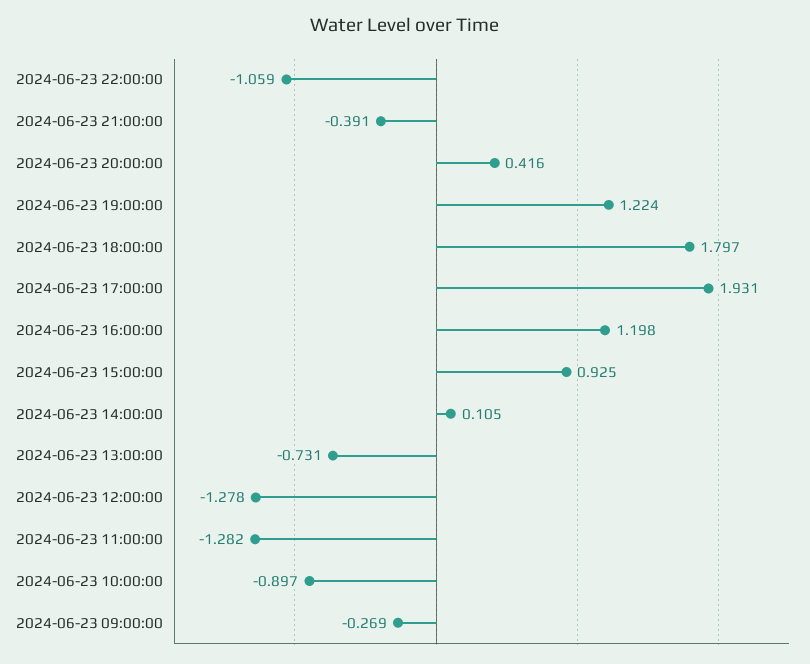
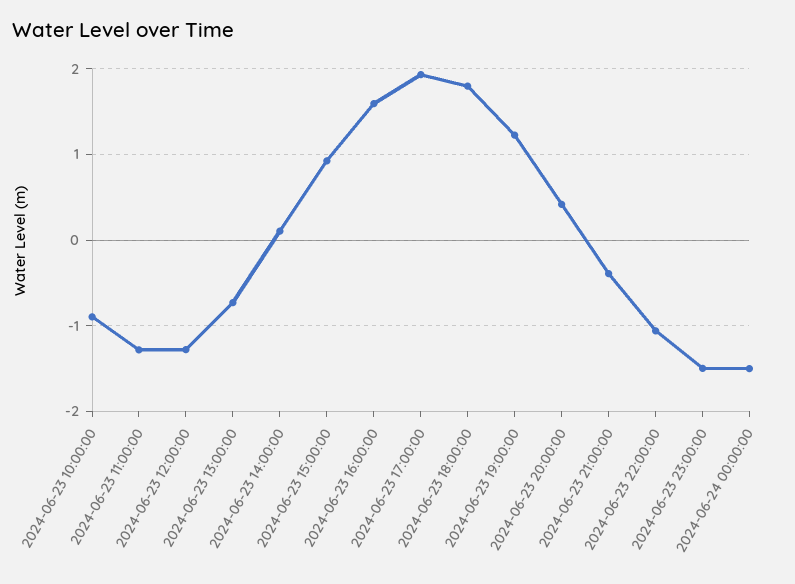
2024-06-23 16:00:00: 1.198 -> 1.6
2024-06-23 09:00:00: -0.269 -> none
2024-06-23 23:00:00: none -> -1.5
2024-06-24 00:00:00: none -> -1.5

